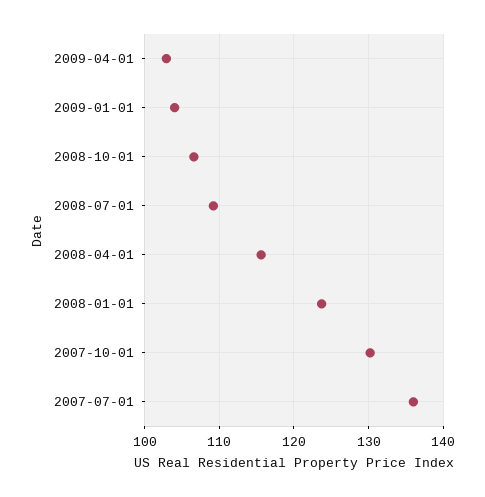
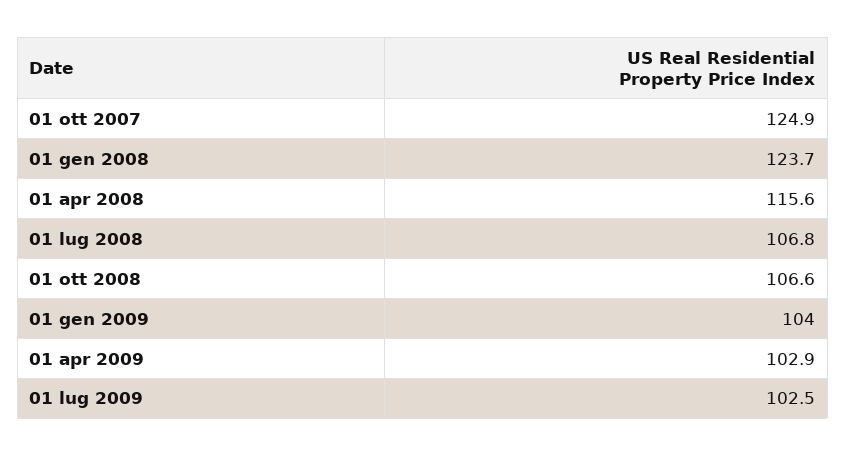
2008-07-01: 109 -> 106.8
2007-10-01: 130 -> 124.9
2007-07-01: 136 -> none
01 lug 2009: none -> 102.5

